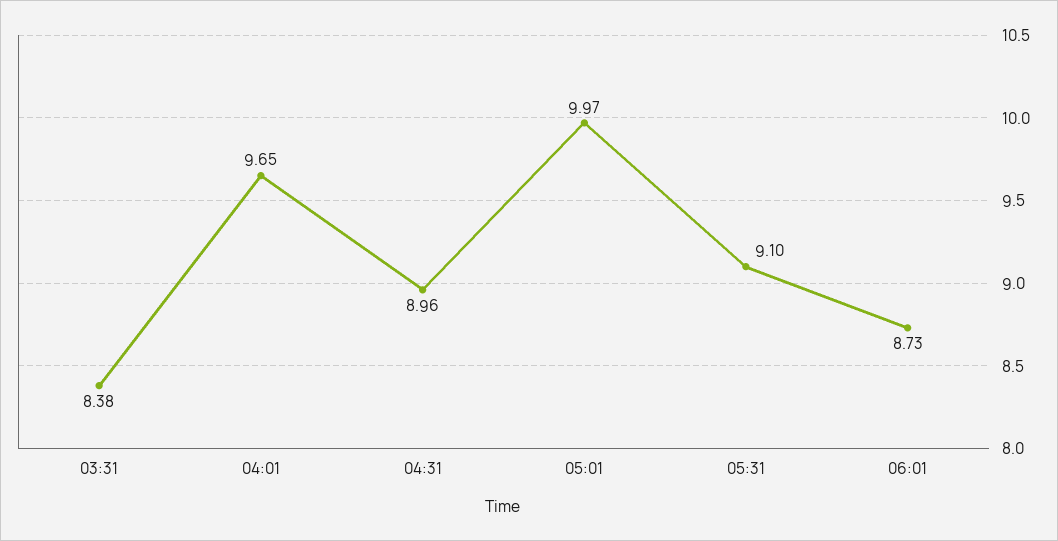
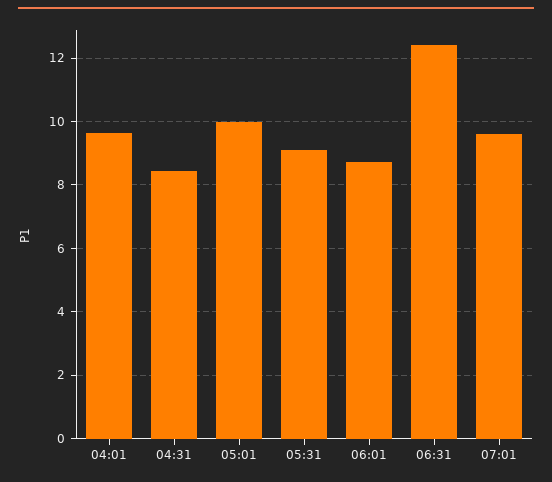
03:31: 8.38 -> none
04:31: 8.96 -> 8.4
06:31: none -> 12.4
07:01: none -> 9.6

